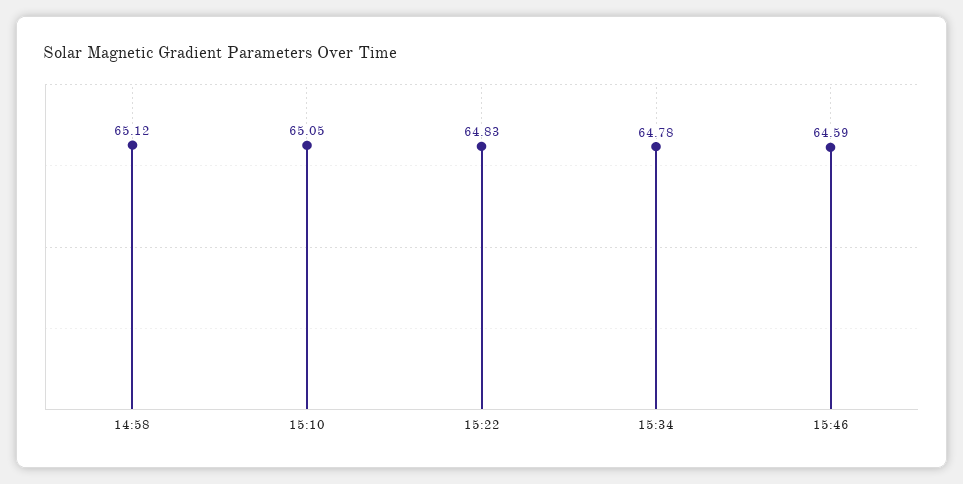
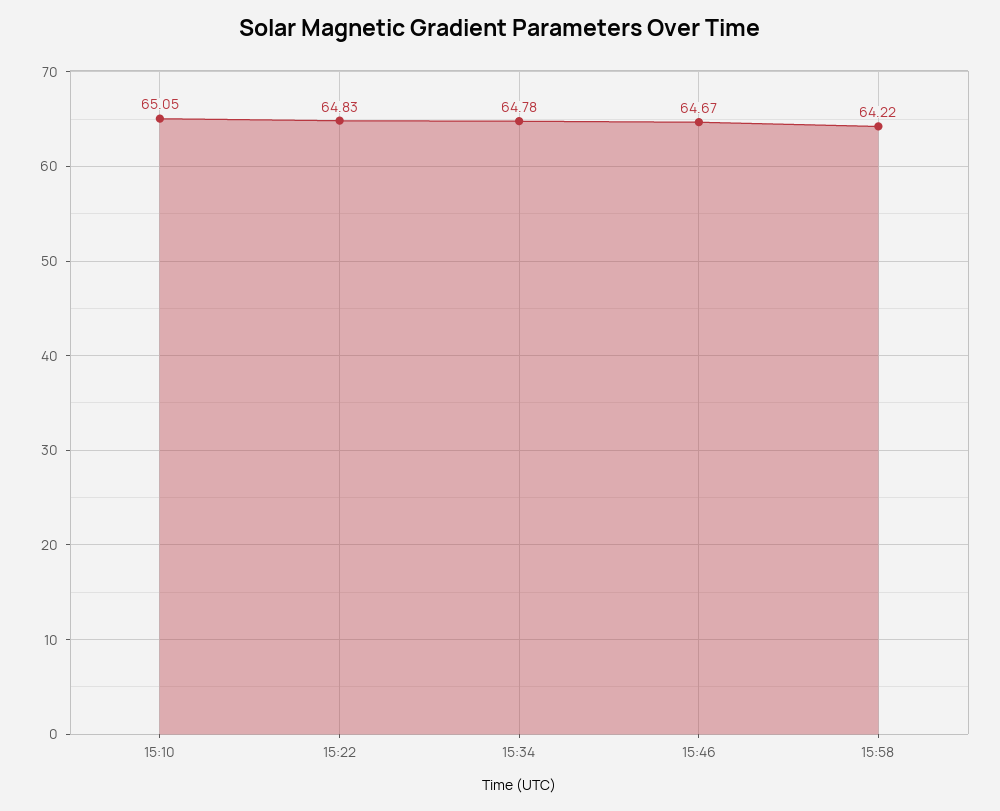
14:58: 65.12 -> none
15:46: 64.59 -> 64.67
15:58: none -> 64.22

